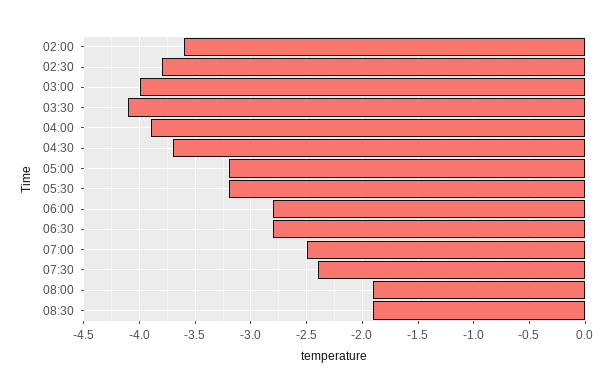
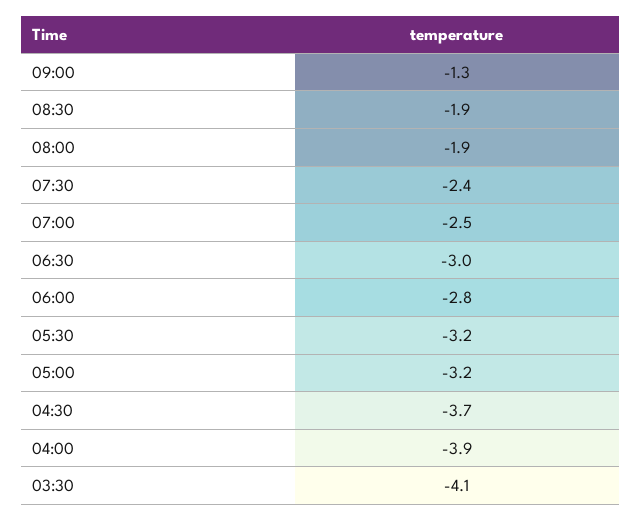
02:00: -3.6 -> none
02:30: -3.8 -> none
03:00: -4 -> none
06:30: -2.8 -> -3
09:00: none -> -1.3

